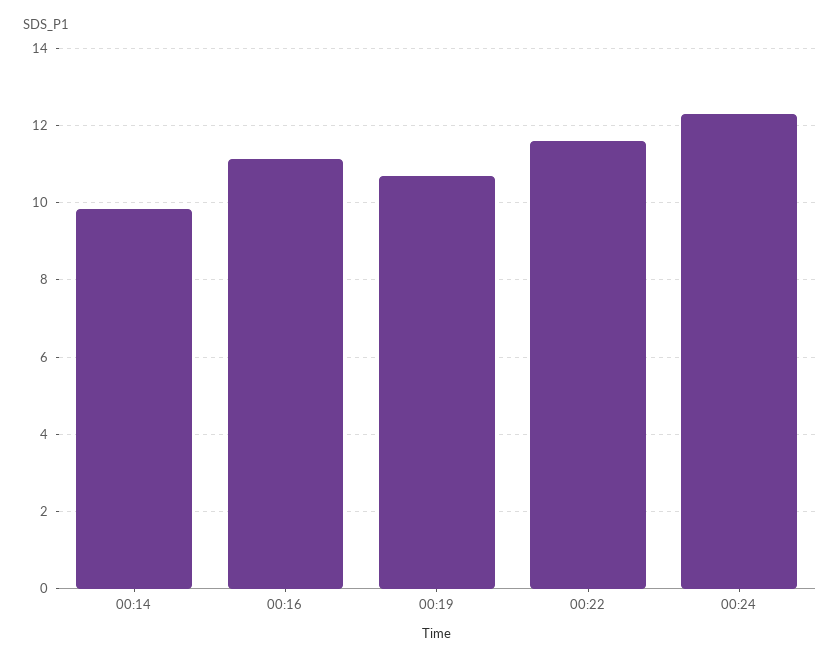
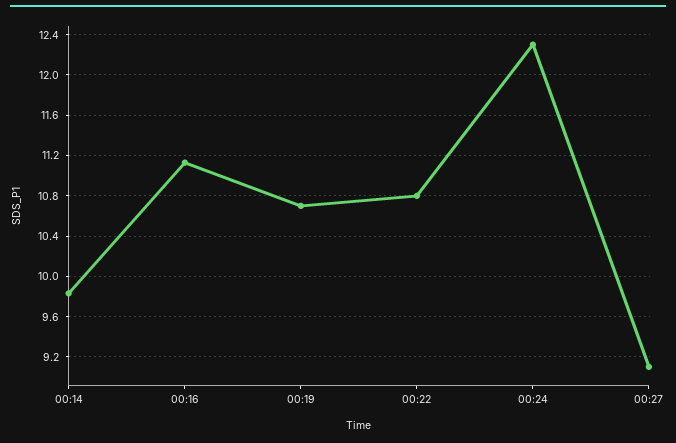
00:22: 11.6 -> 10.8
00:27: none -> 9.1

